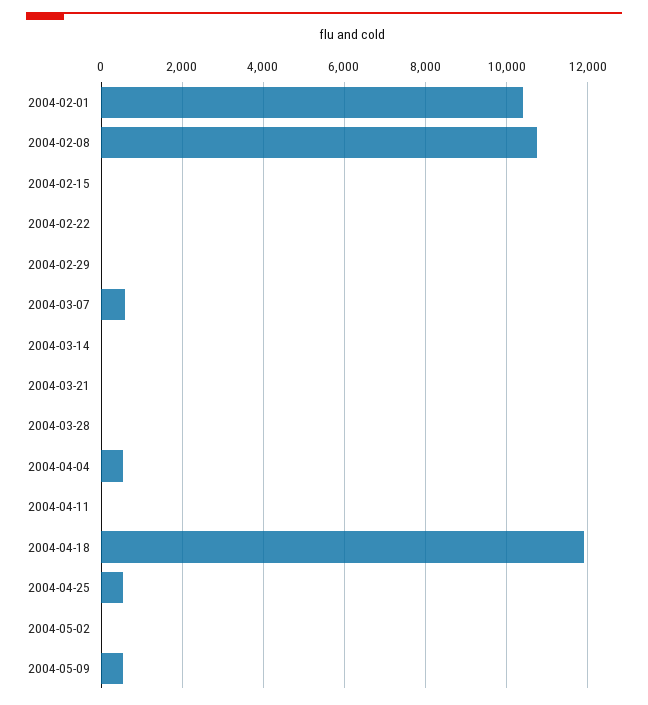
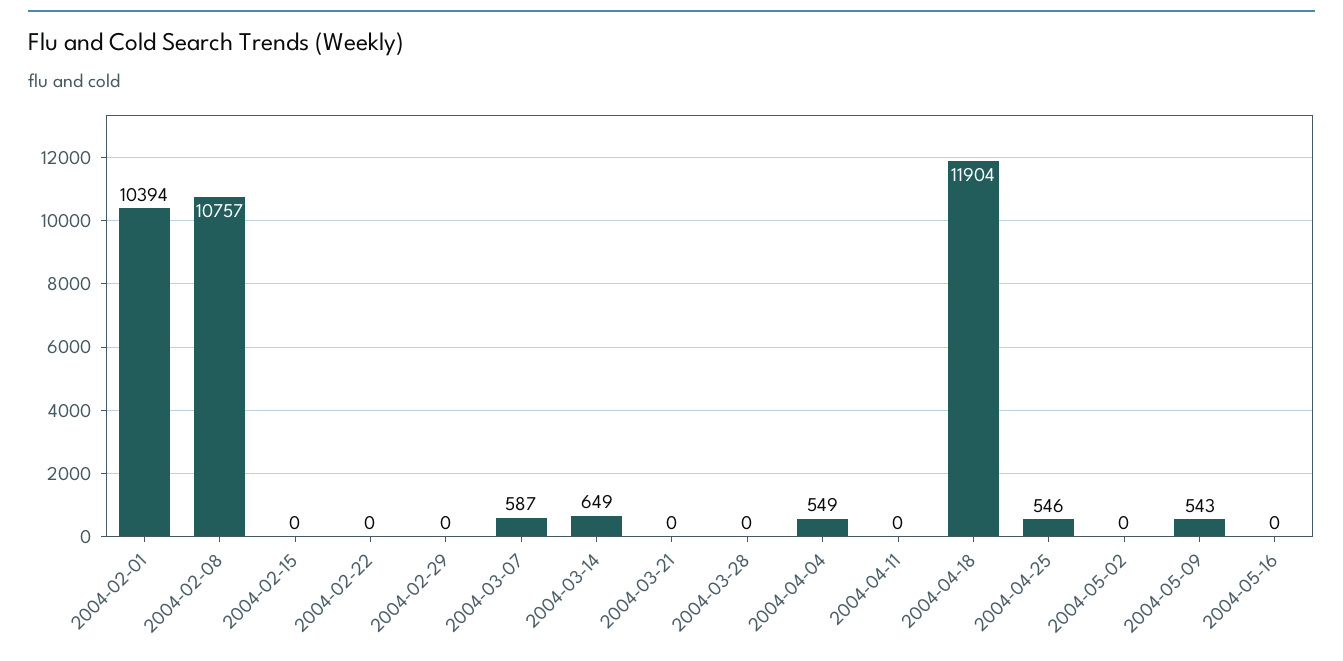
2004-03-14: 0 -> 649
2004-05-16: none -> 0

